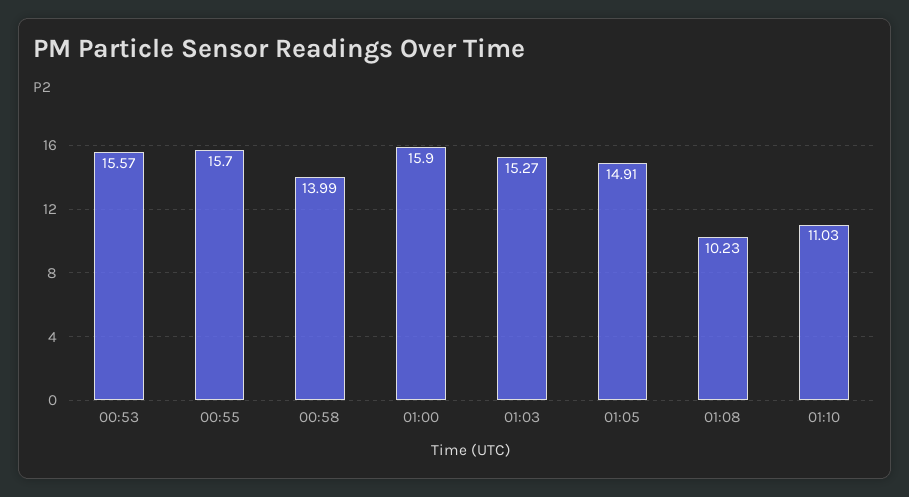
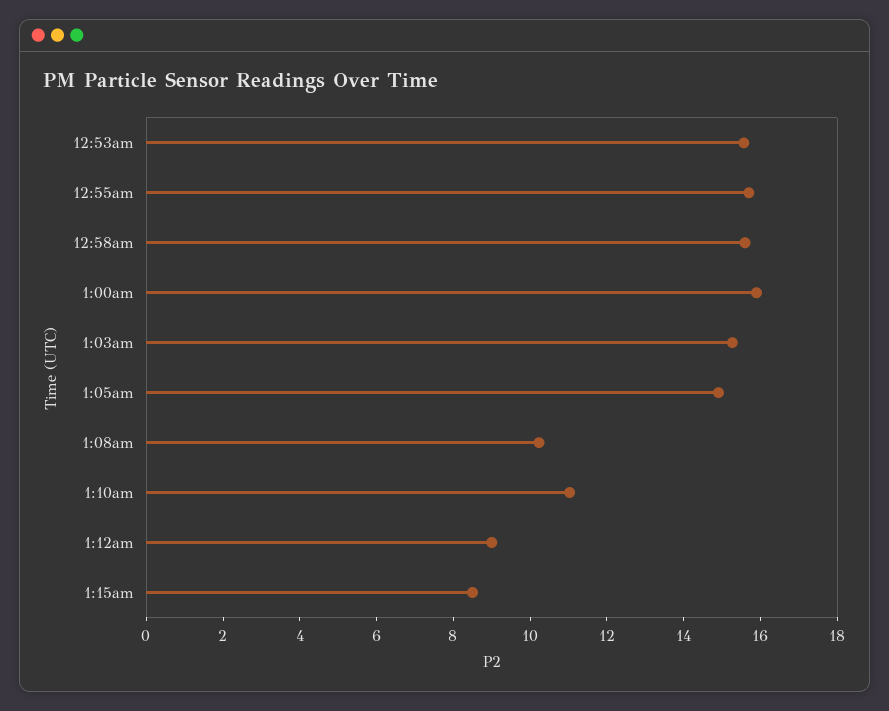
00:58: 13.99 -> 15.5
1:12am: none -> 9
1:15am: none -> 8.5

